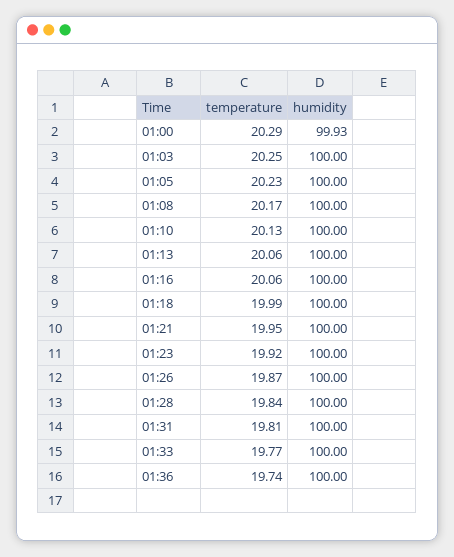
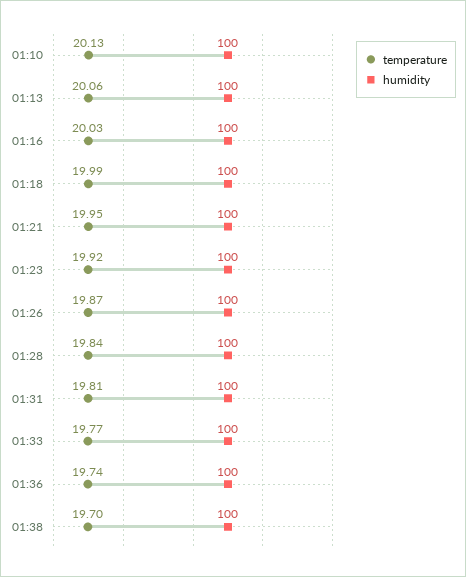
temperature, 01:00: 20.29 -> none
humidity, 01:00: 99.93 -> none
temperature, 01:03: 20.25 -> none
humidity, 01:03: 100 -> none
temperature, 01:05: 20.23 -> none
humidity, 01:05: 100 -> none
temperature, 01:08: 20.17 -> none
humidity, 01:08: 100 -> none
temperature, 01:16: 20.06 -> 20.03
temperature, 01:38: none -> 19.7
humidity, 01:38: none -> 100

